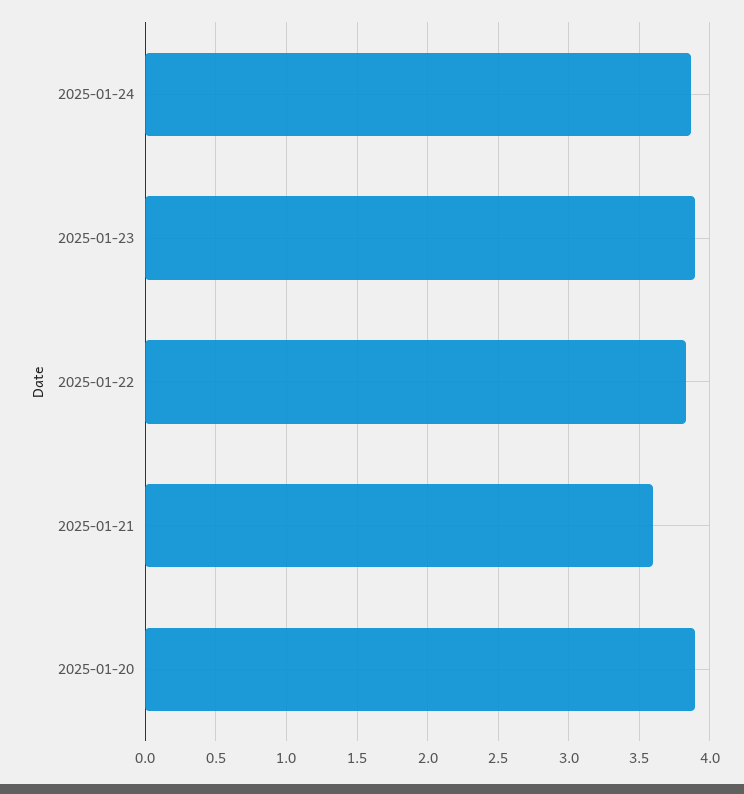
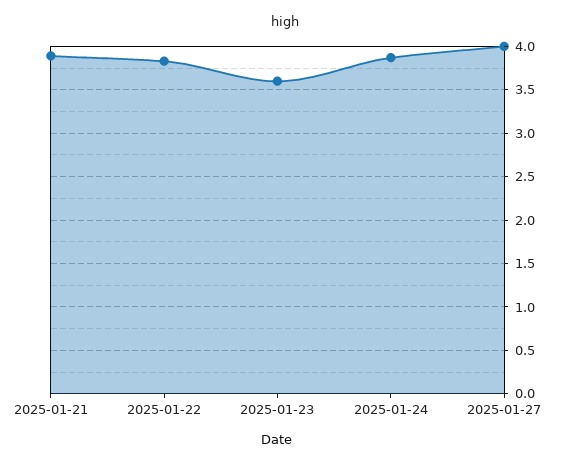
2025-01-23: 3.9 -> 3.6
2025-01-21: 3.6 -> 3.9
2025-01-20: 3.9 -> none
2025-01-27: none -> 4

